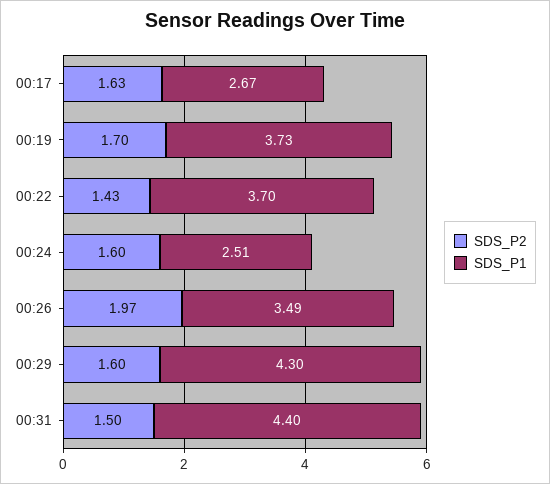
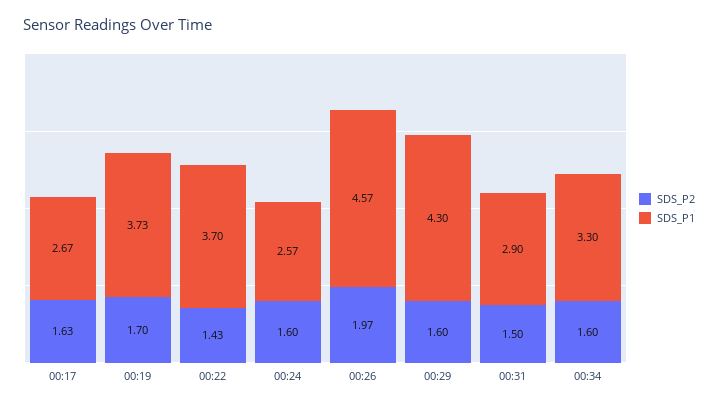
SDS_P1, 00:24: 2.51 -> 2.57
SDS_P1, 00:26: 3.49 -> 4.57
SDS_P1, 00:31: 4.4 -> 2.9
SDS_P2, 00:34: none -> 1.6
SDS_P1, 00:34: none -> 3.3

